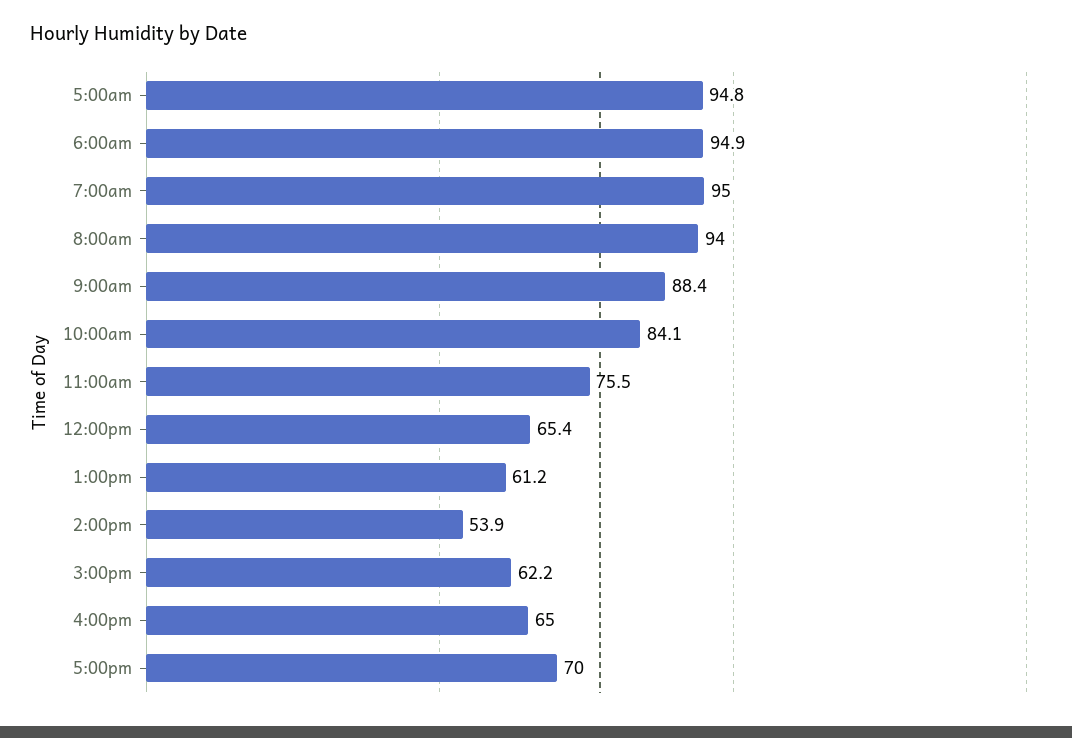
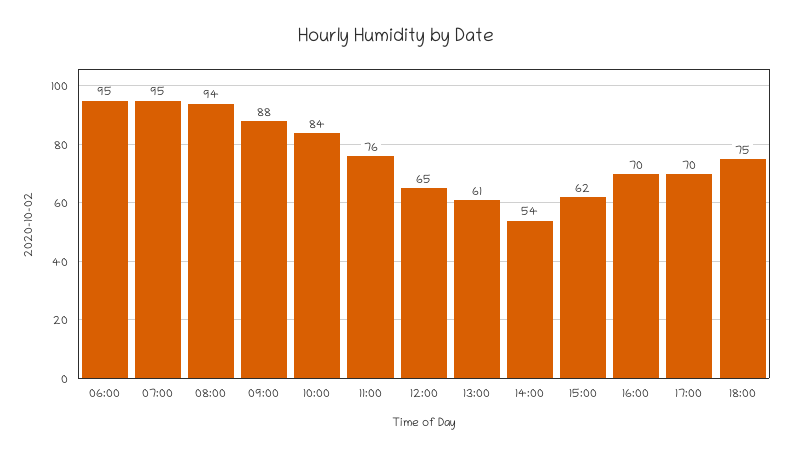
5:00am: 94.8 -> none
4:00pm: 65 -> 70
18:00: none -> 75

